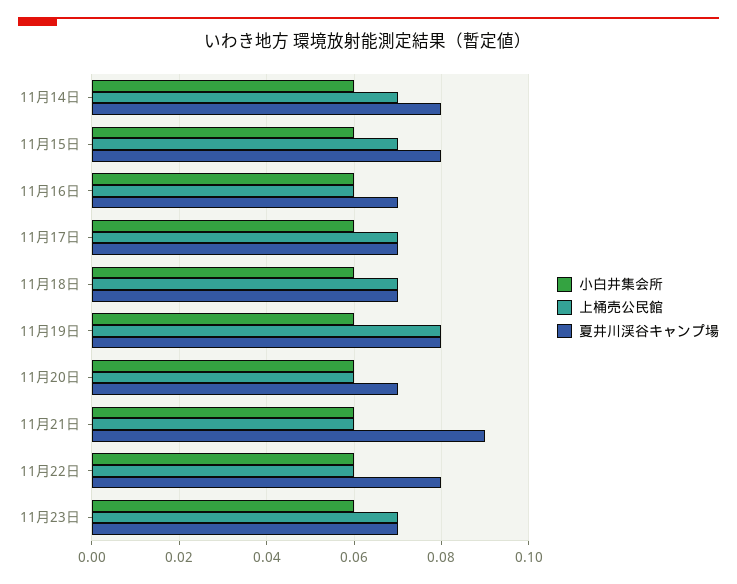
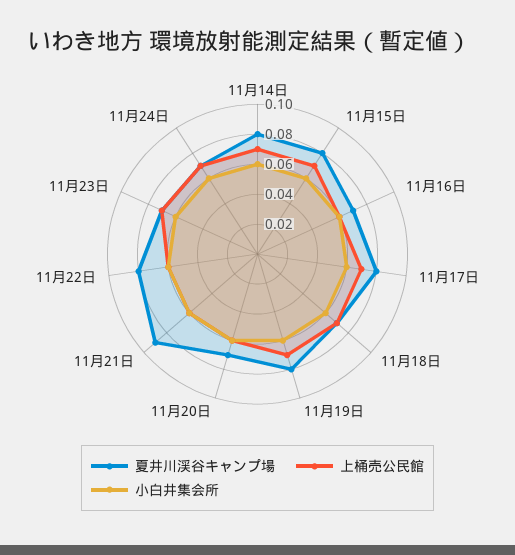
夏井川渓谷キャンプ場, 11月17日: 0.07 -> 0.08
上桶売公民館, 11月19日: 0.08 -> 0.07
夏井川渓谷キャンプ場, 11月24日: none -> 0.07
上桶売公民館, 11月24日: none -> 0.07
小白井集会所, 11月24日: none -> 0.06

